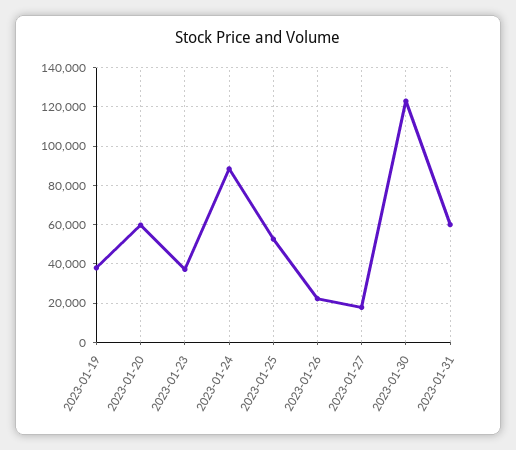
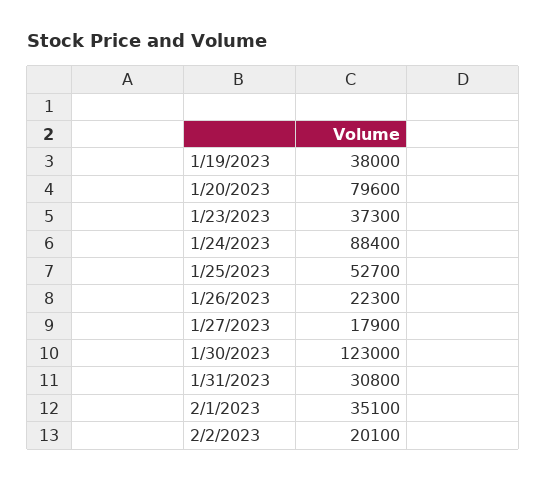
2023-01-20: 60000 -> 79600
2023-01-31: 60000 -> 30800
2/1/2023: none -> 35100
2/2/2023: none -> 20100

